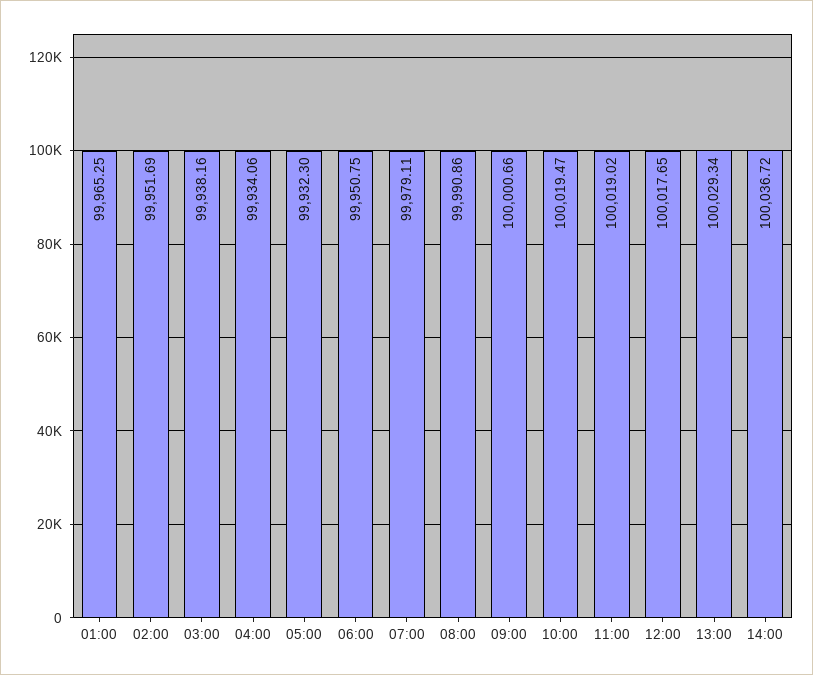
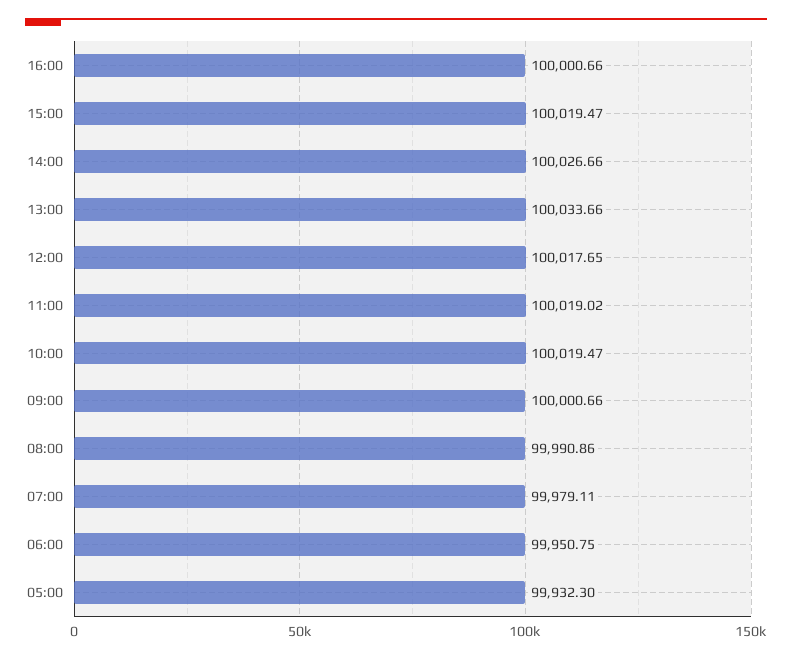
01:00: 99965.25 -> none
02:00: 99951.69 -> none
03:00: 99938.16 -> none
04:00: 99934.06 -> none
13:00: 100029.34 -> 100033.66
14:00: 100036.72 -> 100026.66
16:00: none -> 100000.66
15:00: none -> 100019.47

